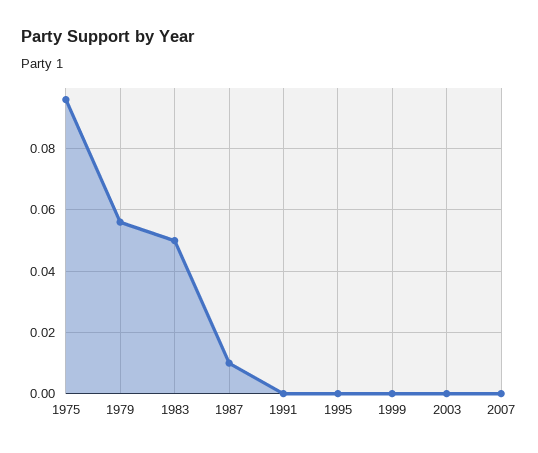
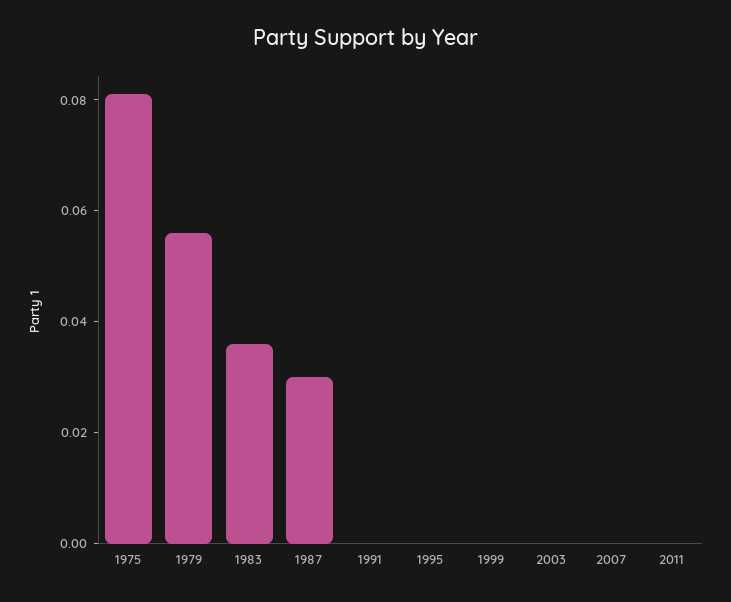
1975: 0.095 -> 0.08
1983: 0.05 -> 0.035
1987: 0.01 -> 0.03
2011: none -> 0

